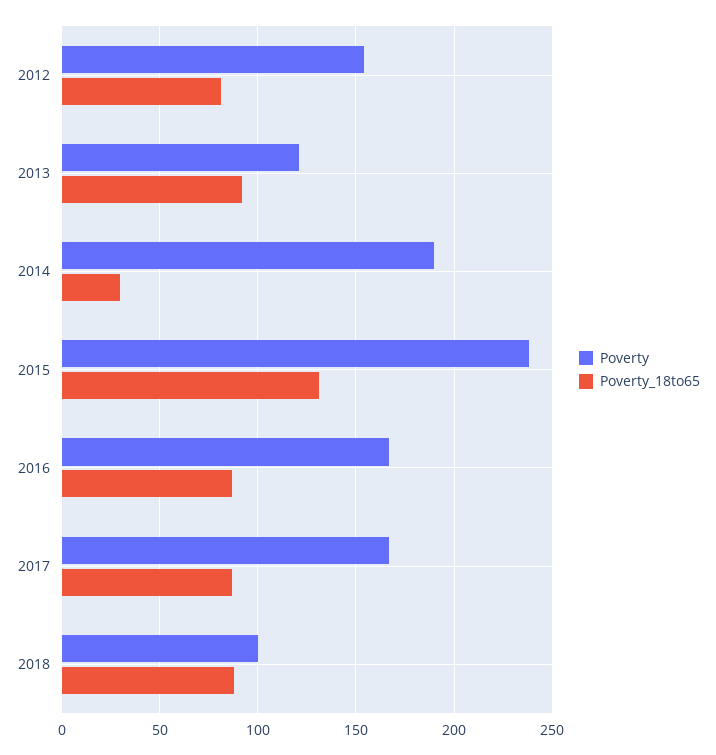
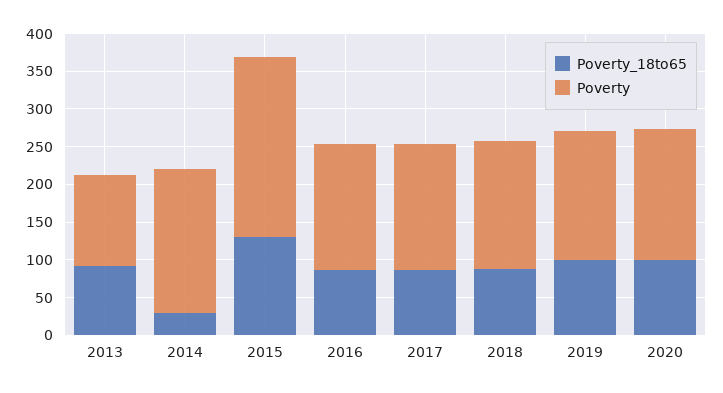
Poverty, 2012: 155 -> none
Poverty_18to65, 2012: 80 -> none
Poverty, 2018: 100 -> 175
Poverty_18to65, 2019: none -> 100
Poverty, 2019: none -> 175
Poverty_18to65, 2020: none -> 100
Poverty, 2020: none -> 175

